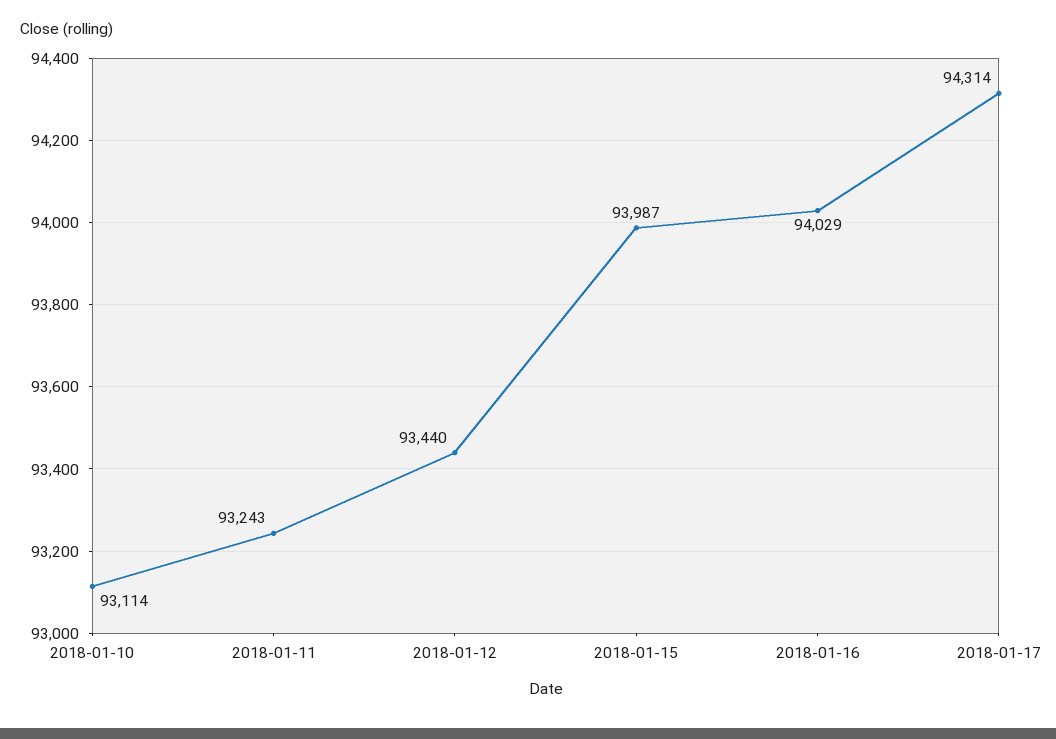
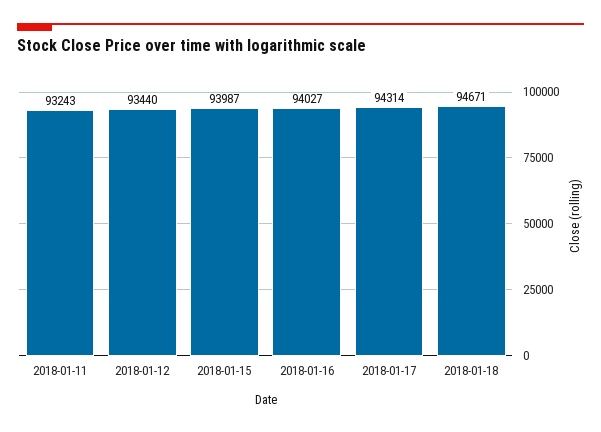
2018-01-10: 93114 -> none
2018-01-16: 94029 -> 94027
2018-01-18: none -> 94671

